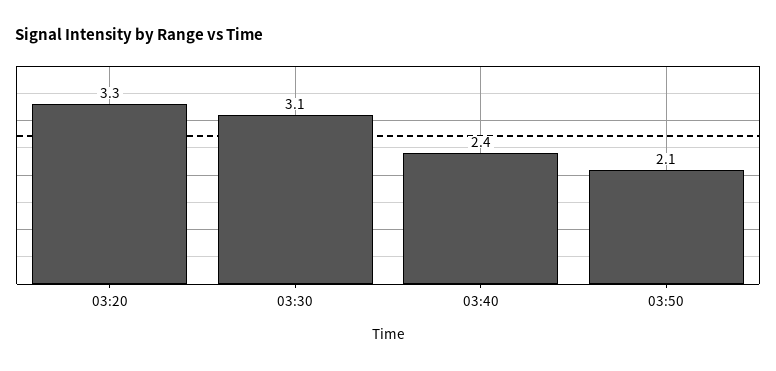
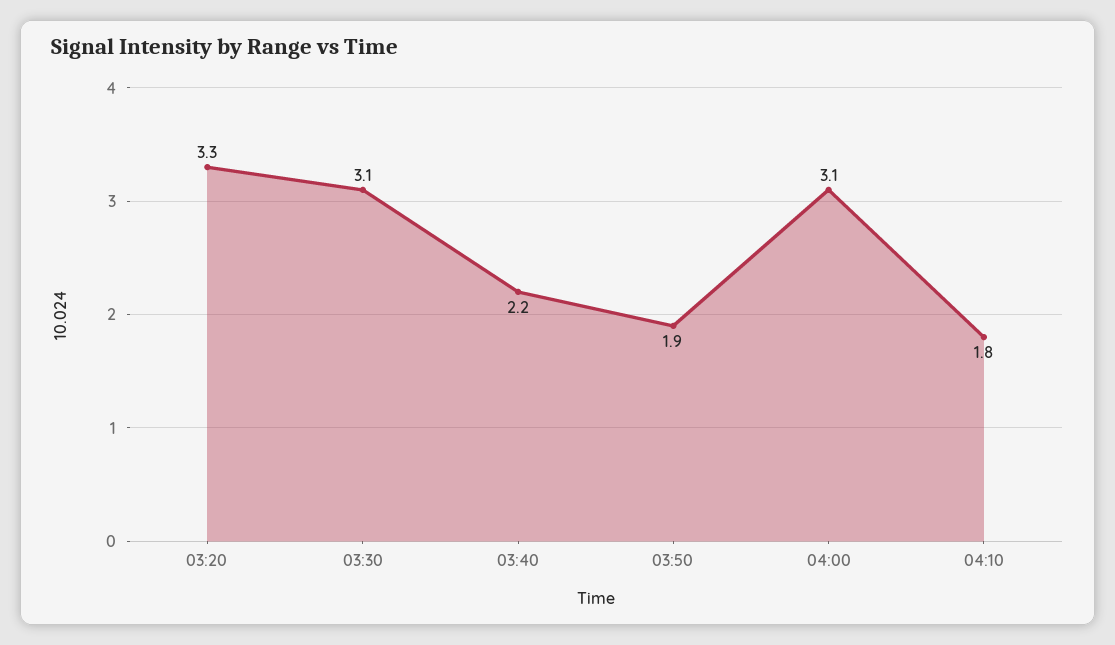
03:40: 2.4 -> 2.2
03:50: 2.1 -> 1.9
04:00: none -> 3.1
04:10: none -> 1.8

